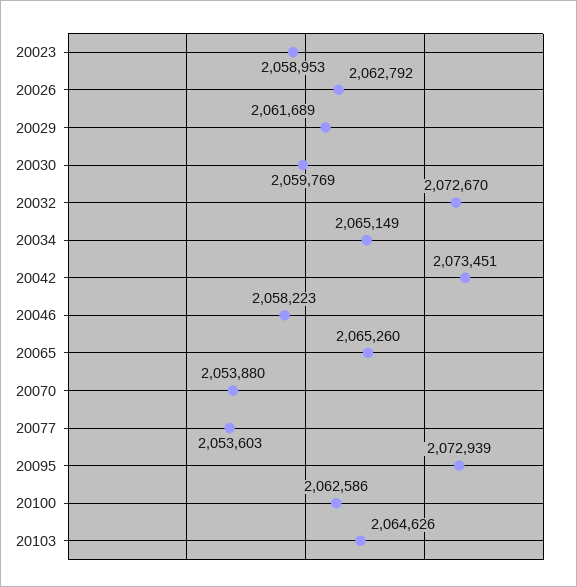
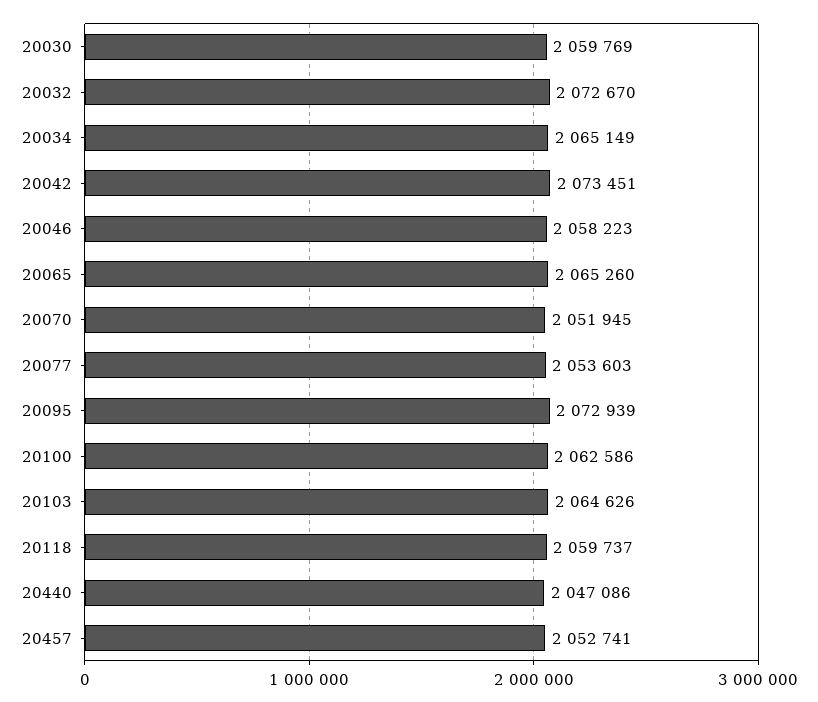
20023: 2058953 -> none
20026: 2062792 -> none
20029: 2061689 -> none
20070: 2053880 -> 2051945
20118: none -> 2059737
20440: none -> 2047086
20457: none -> 2052741

